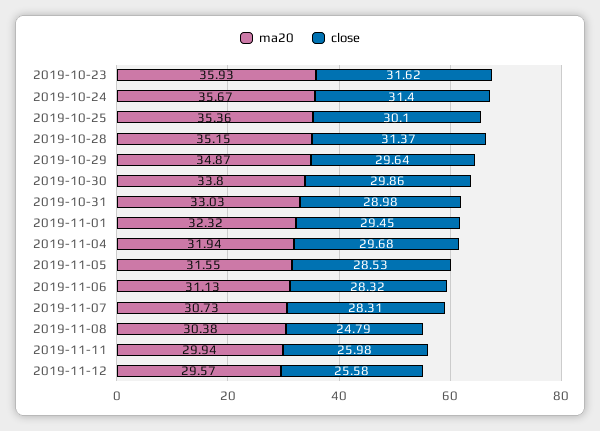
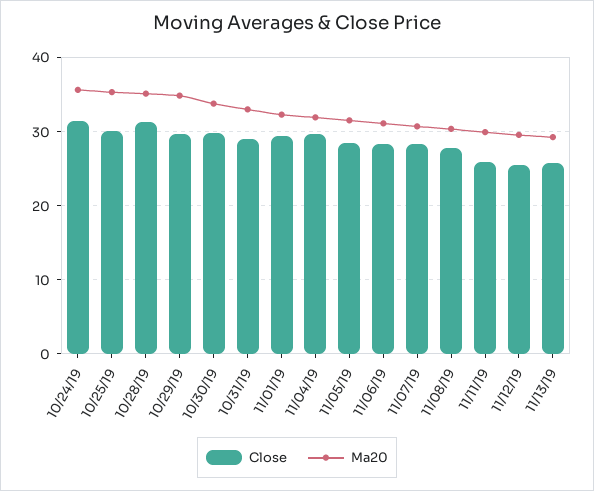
ma20, 2019-10-23: 35.93 -> none
close, 2019-10-23: 31.62 -> none
close, 2019-11-08: 24.79 -> 28
close, 11/13/19: none -> 26
ma20, 11/13/19: none -> 29

